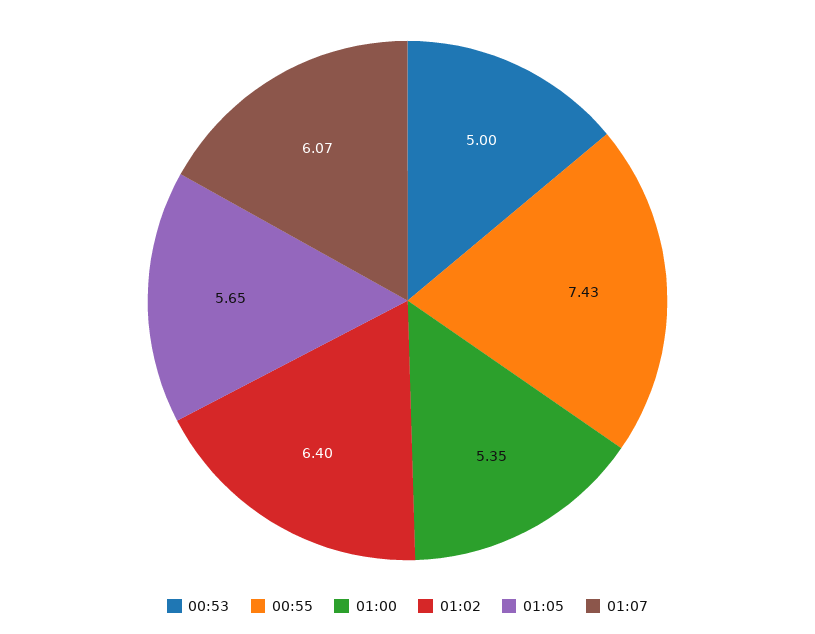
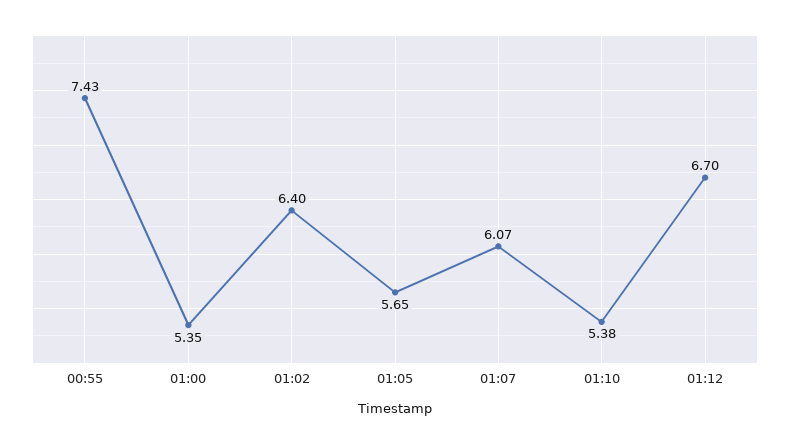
00:53: 5 -> none
01:10: none -> 5.38
01:12: none -> 6.7

